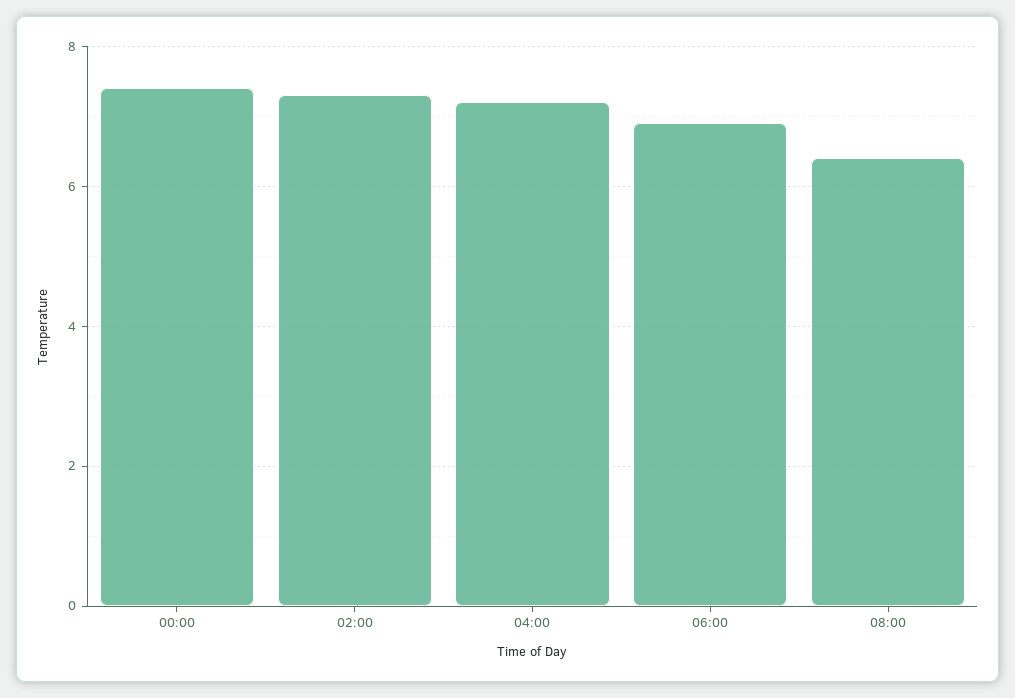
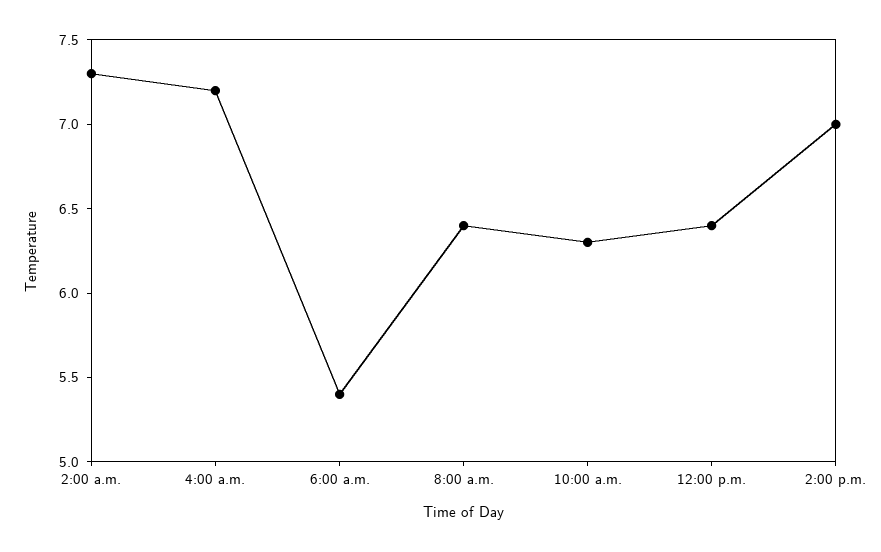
00:00: 7.5 -> none
06:00: 7 -> 5.4
10:00 a.m.: none -> 6.3
12:00 p.m.: none -> 6.4
2:00 p.m.: none -> 7

